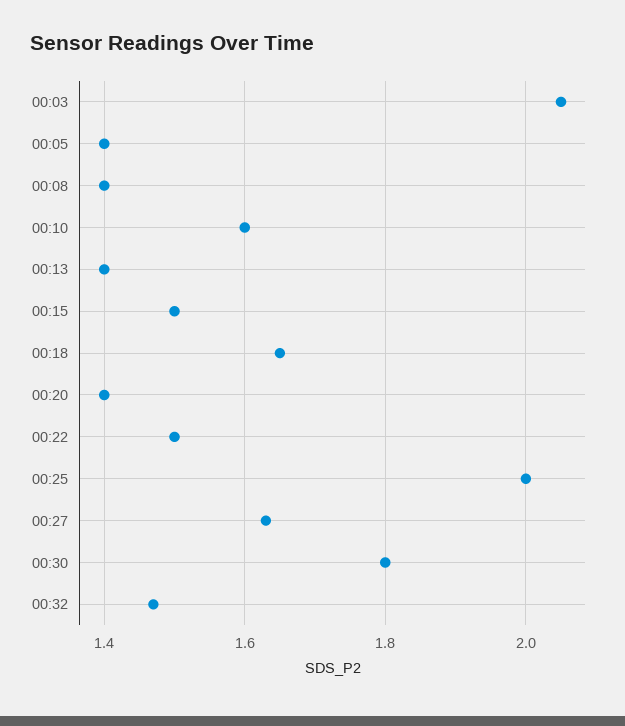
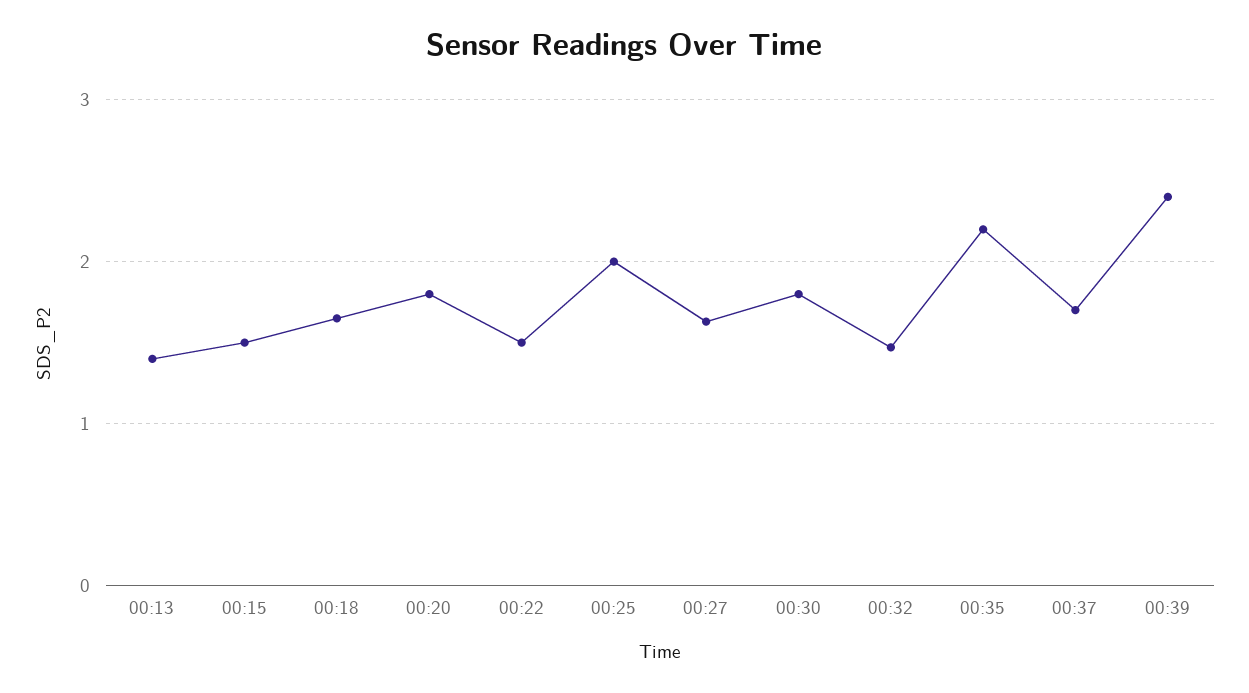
00:03: 2.05 -> none
00:05: 1.4 -> none
00:08: 1.4 -> none
00:10: 1.6 -> none
00:20: 1.4 -> 1.8
00:35: none -> 2.2
00:37: none -> 1.7
00:39: none -> 2.4

